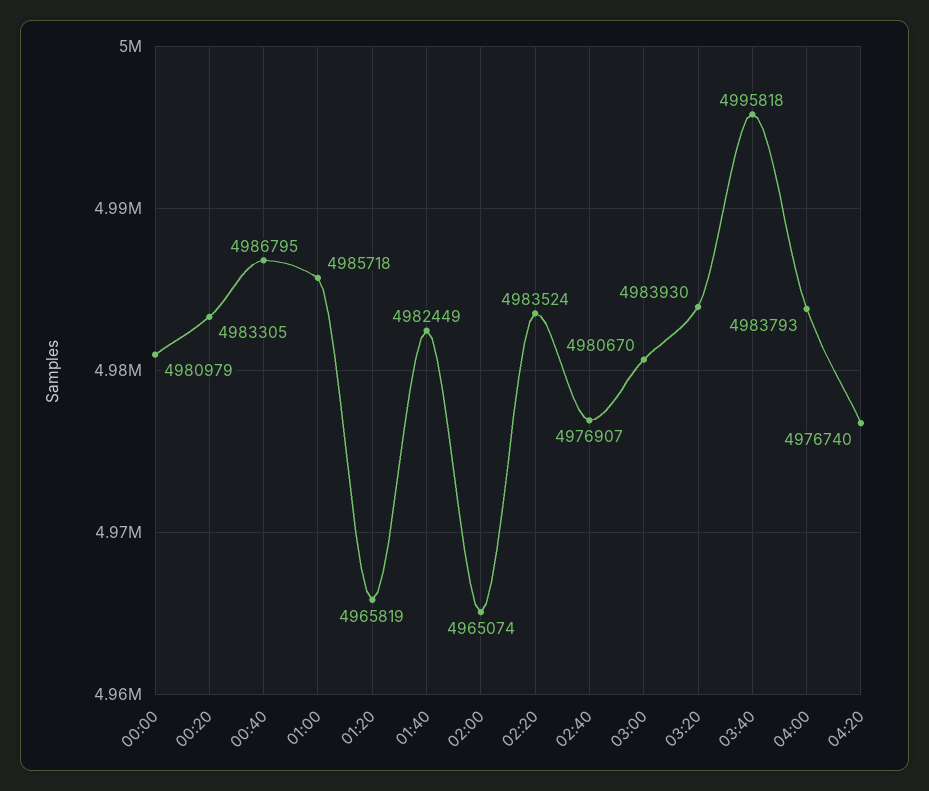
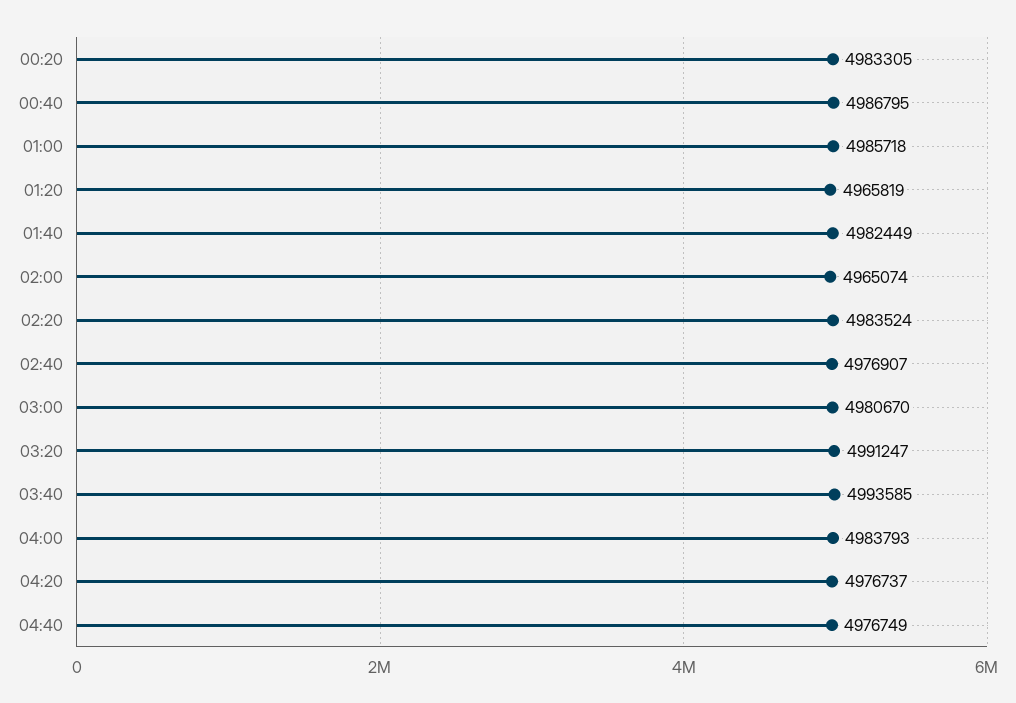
00:00: 4980979 -> none
03:20: 4983930 -> 4991247
03:40: 4995818 -> 4993585
04:20: 4976740 -> 4976737
04:40: none -> 4976749

